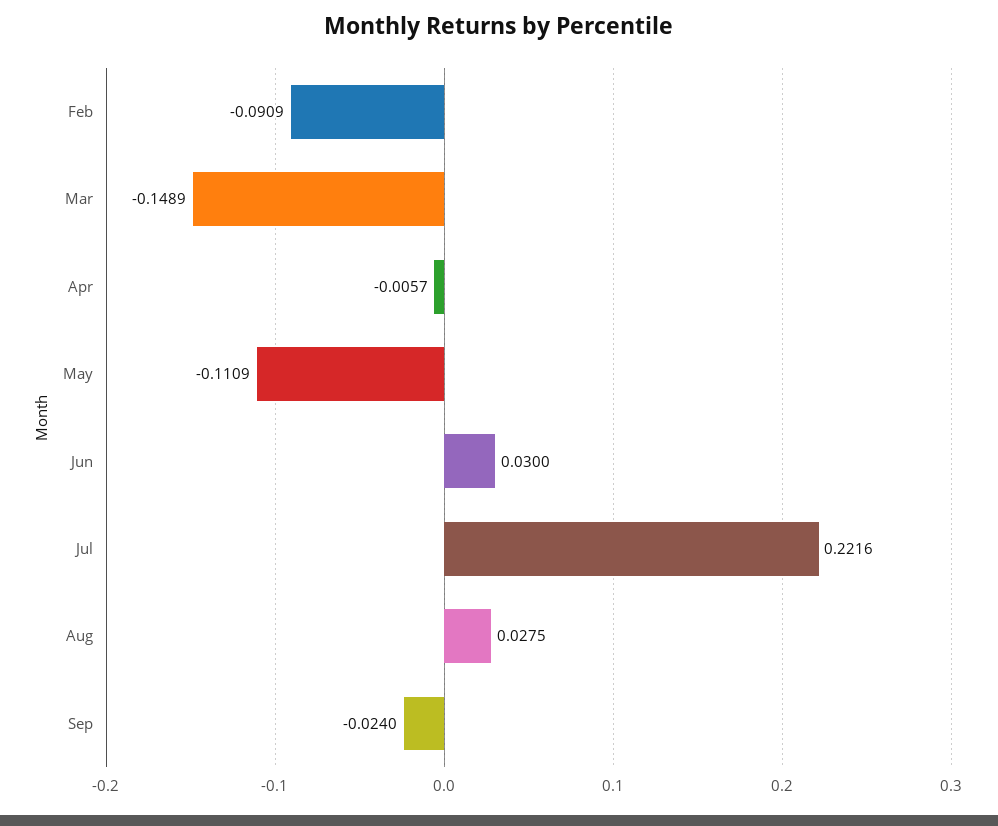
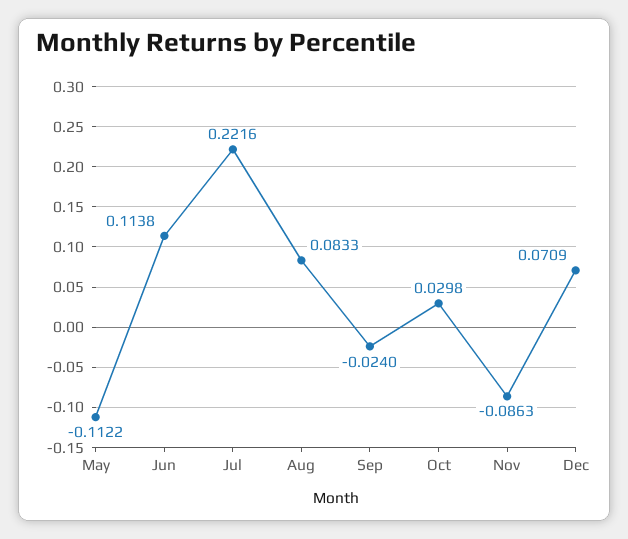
Feb: -0.0909 -> none
Mar: -0.1489 -> none
Apr: -0.0057 -> none
May: -0.1109 -> -0.1122
Jun: 0.03 -> 0.1138
Aug: 0.0275 -> 0.0833
Oct: none -> 0.0298
Nov: none -> -0.0863
Dec: none -> 0.0709

